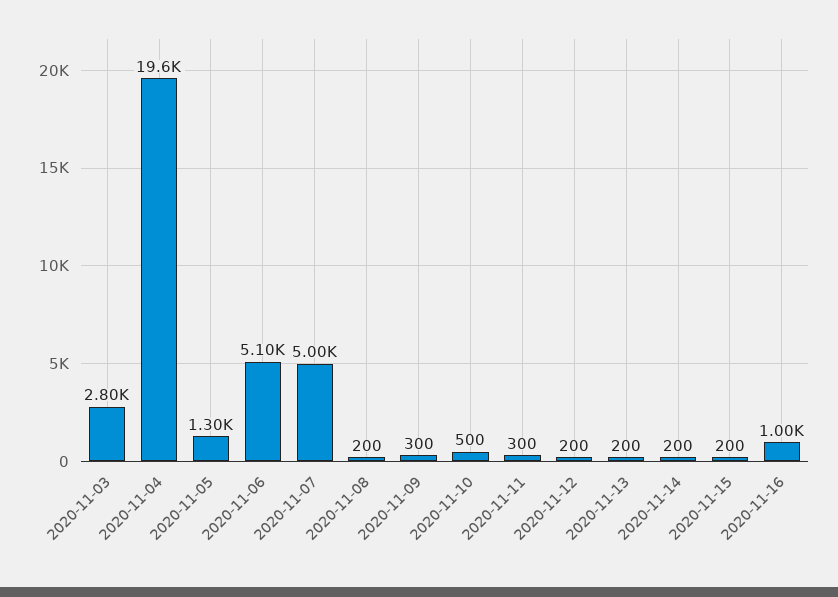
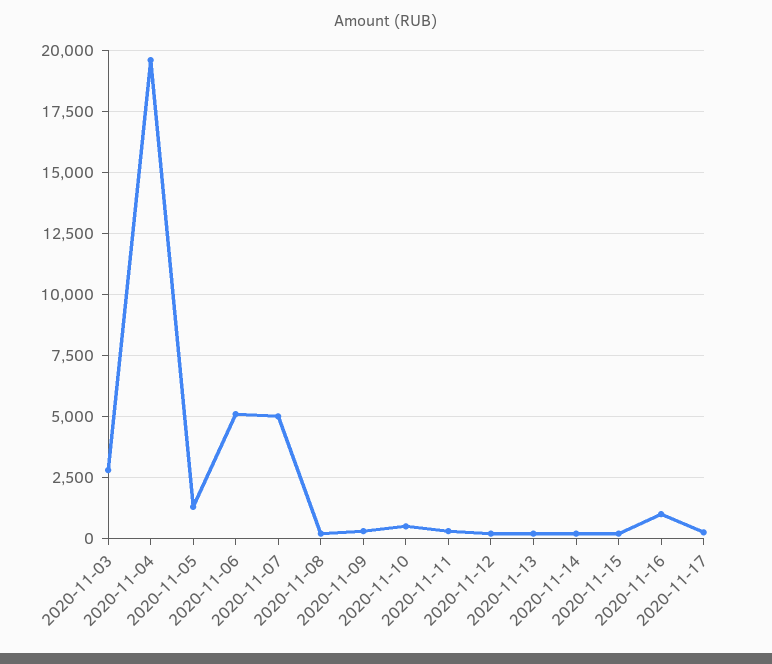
2020-11-17: none -> 250

